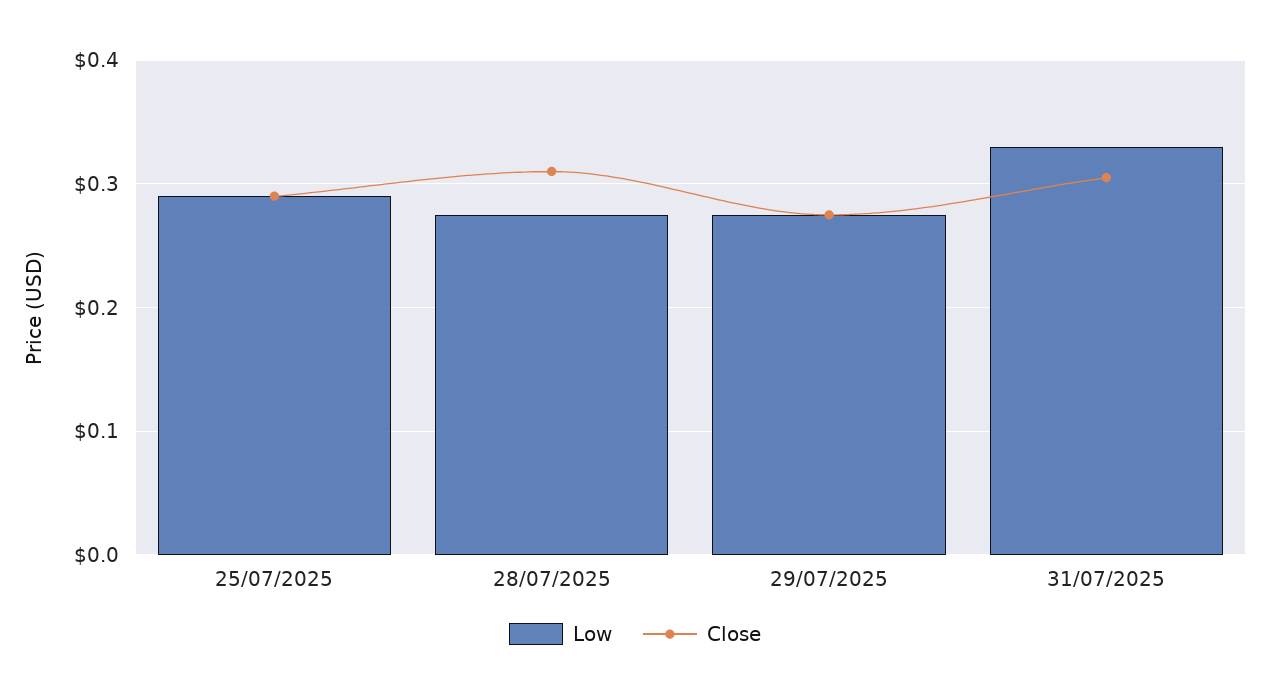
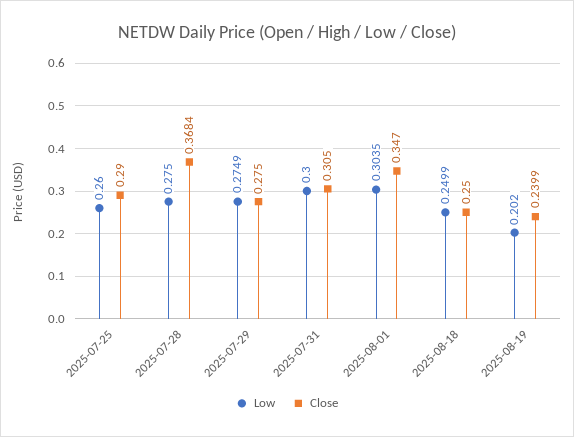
Low, 25/07/2025: 0.29 -> 0.26
Close, 28/07/2025: 0.31 -> 0.3684
Low, 31/07/2025: 0.33 -> 0.3
Low, 2025-08-01: none -> 0.3035
Close, 2025-08-01: none -> 0.347
Low, 2025-08-18: none -> 0.2499
Close, 2025-08-18: none -> 0.25
Low, 2025-08-19: none -> 0.202
Close, 2025-08-19: none -> 0.2399

